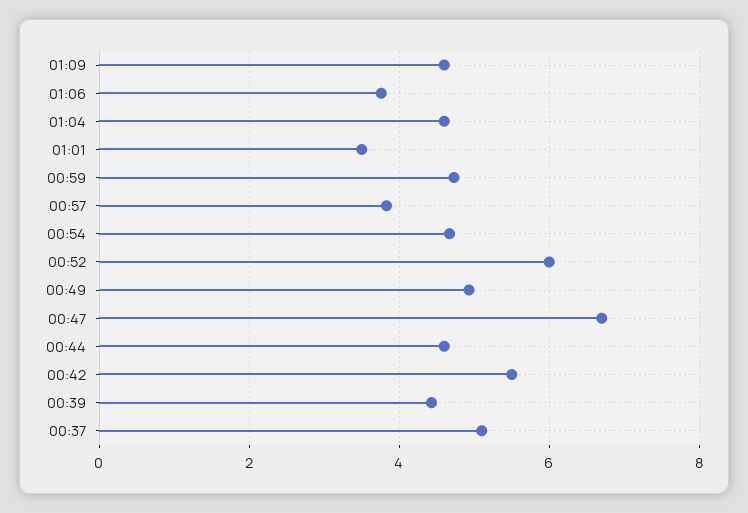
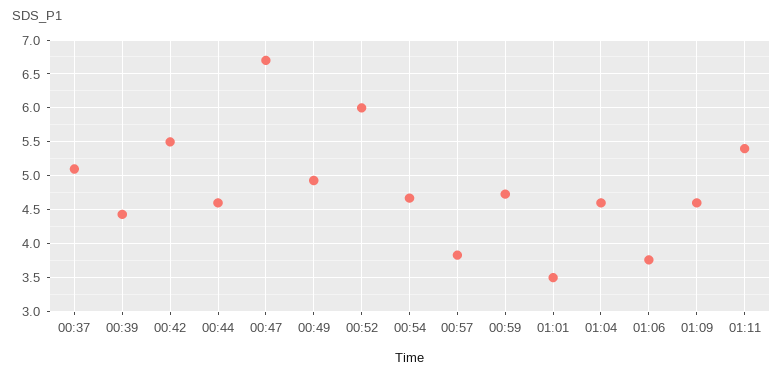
01:11: none -> 5.4

